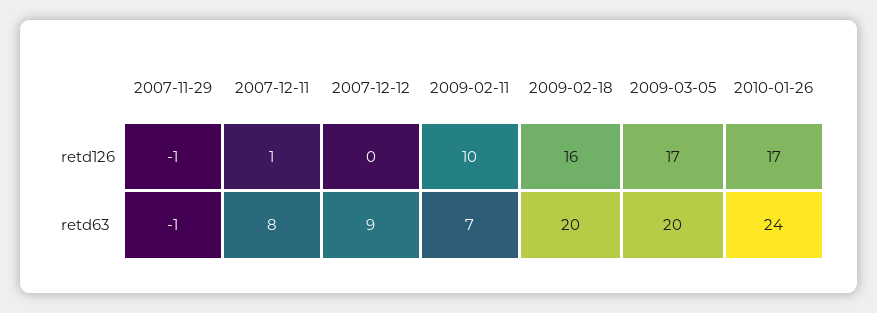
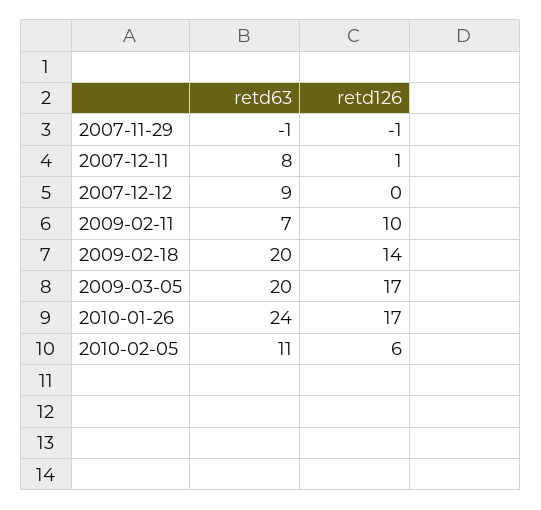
2009-02-18, retd126: 16 -> 14
2010-02-05, retd63: none -> 11
2010-02-05, retd126: none -> 6

